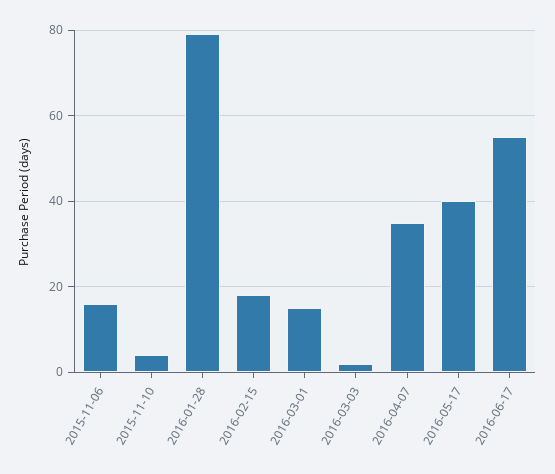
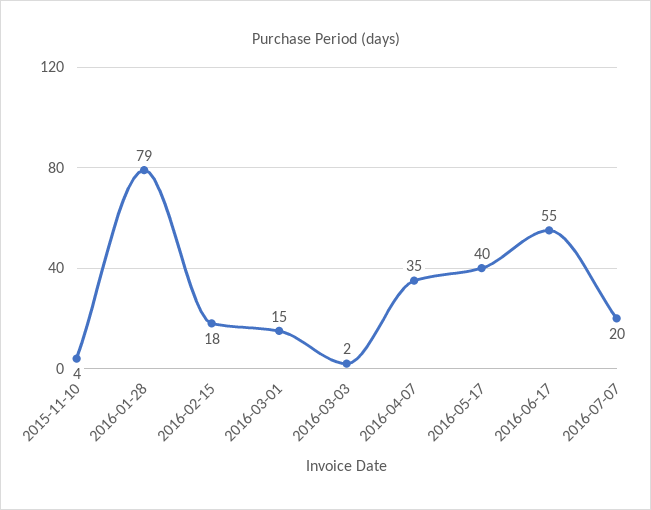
2015-11-06: 15 -> none
2016-07-07: none -> 20

